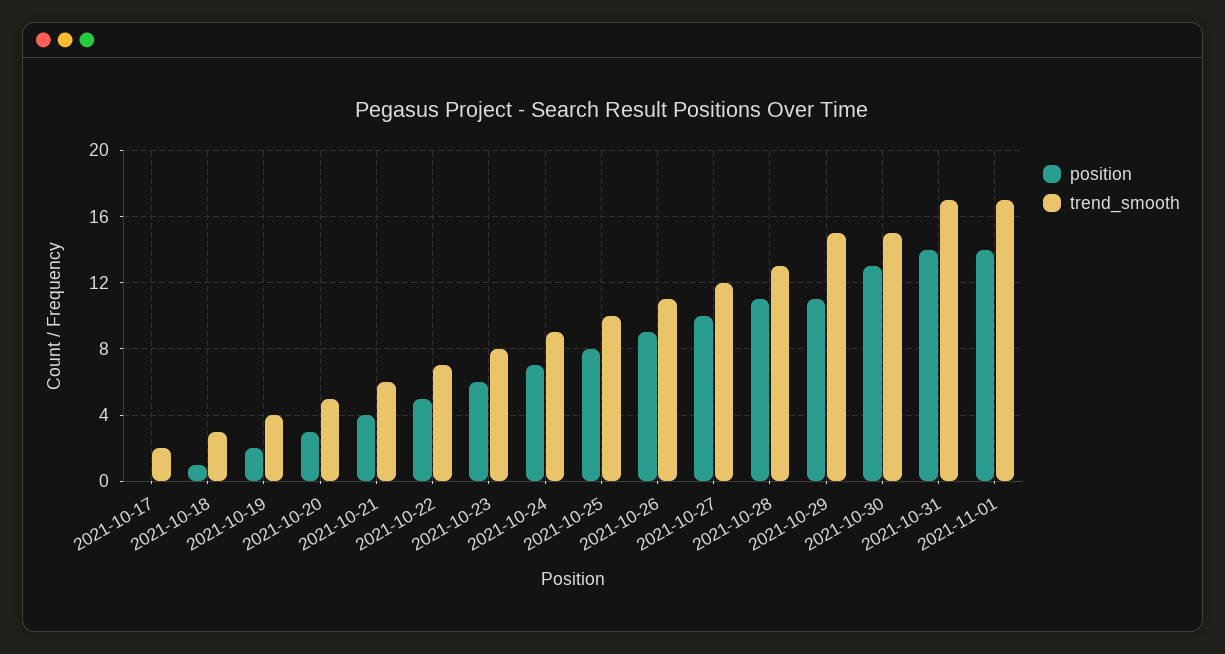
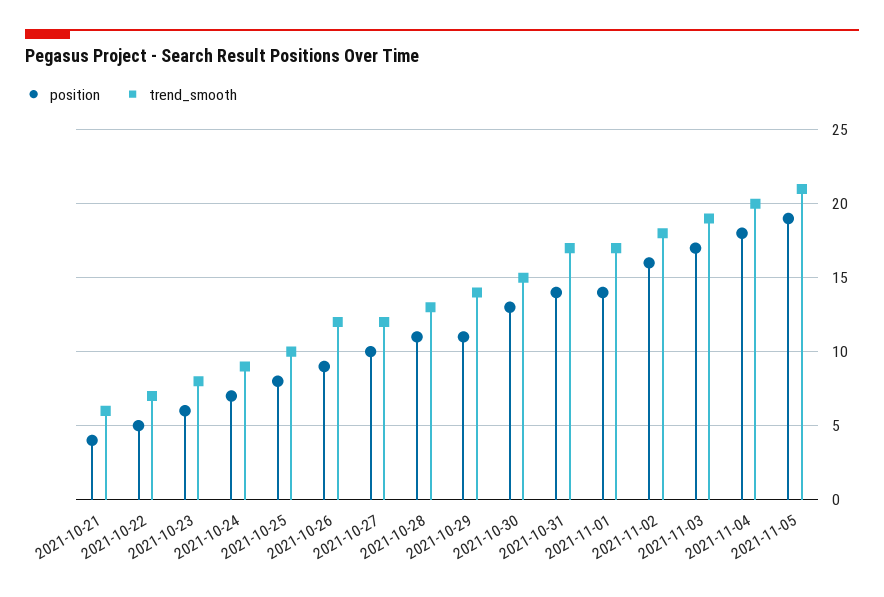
position, 2021-10-17: 0 -> none
trend_smooth, 2021-10-17: 2 -> none
position, 2021-10-18: 1 -> none
trend_smooth, 2021-10-18: 3 -> none
position, 2021-10-19: 2 -> none
trend_smooth, 2021-10-19: 4 -> none
position, 2021-10-20: 3 -> none
trend_smooth, 2021-10-20: 5 -> none
trend_smooth, 2021-10-26: 11 -> 12
trend_smooth, 2021-10-29: 15 -> 14
position, 2021-11-02: none -> 16
trend_smooth, 2021-11-02: none -> 18
position, 2021-11-03: none -> 17
trend_smooth, 2021-11-03: none -> 19
position, 2021-11-04: none -> 18
trend_smooth, 2021-11-04: none -> 20
position, 2021-11-05: none -> 19
trend_smooth, 2021-11-05: none -> 21

